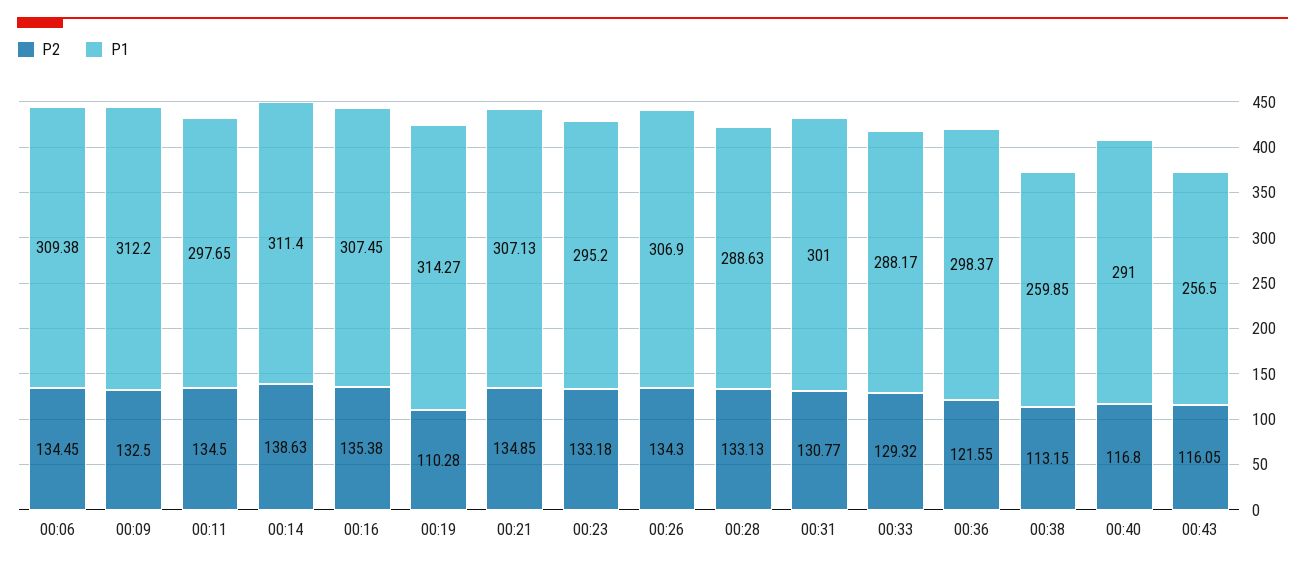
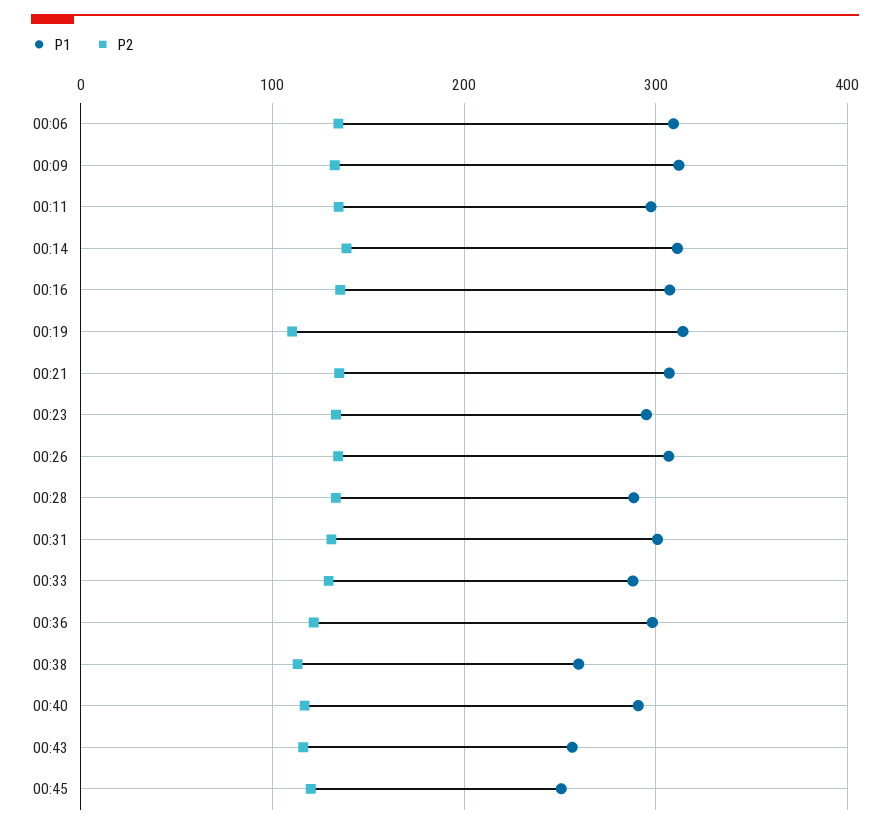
P1, 00:45: none -> 250
P2, 00:45: none -> 120

